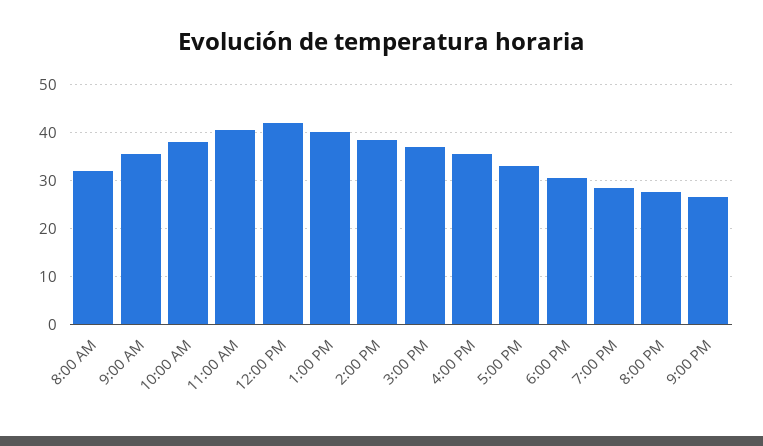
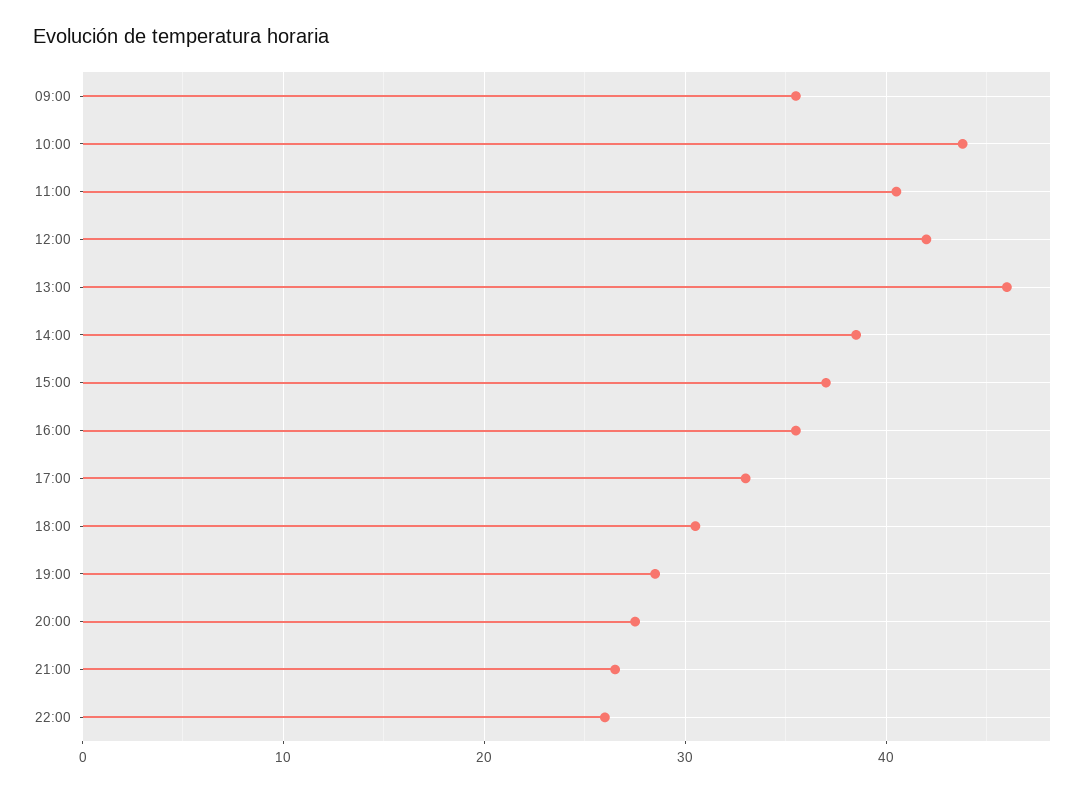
8:00 AM: 32 -> none
10:00 AM: 38 -> 44
1:00 PM: 40 -> 46
22:00: none -> 26

